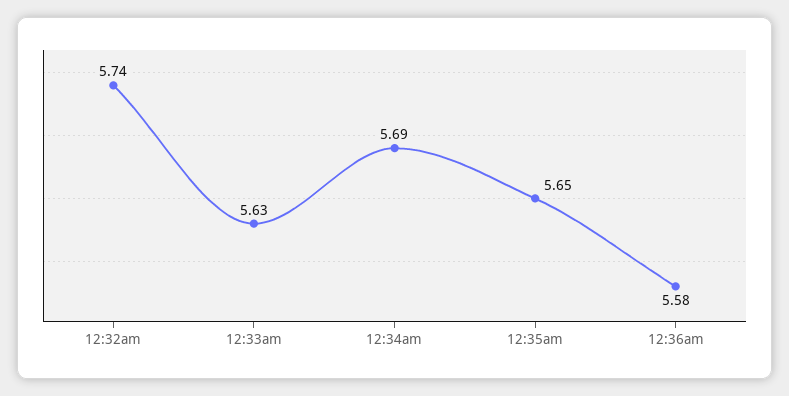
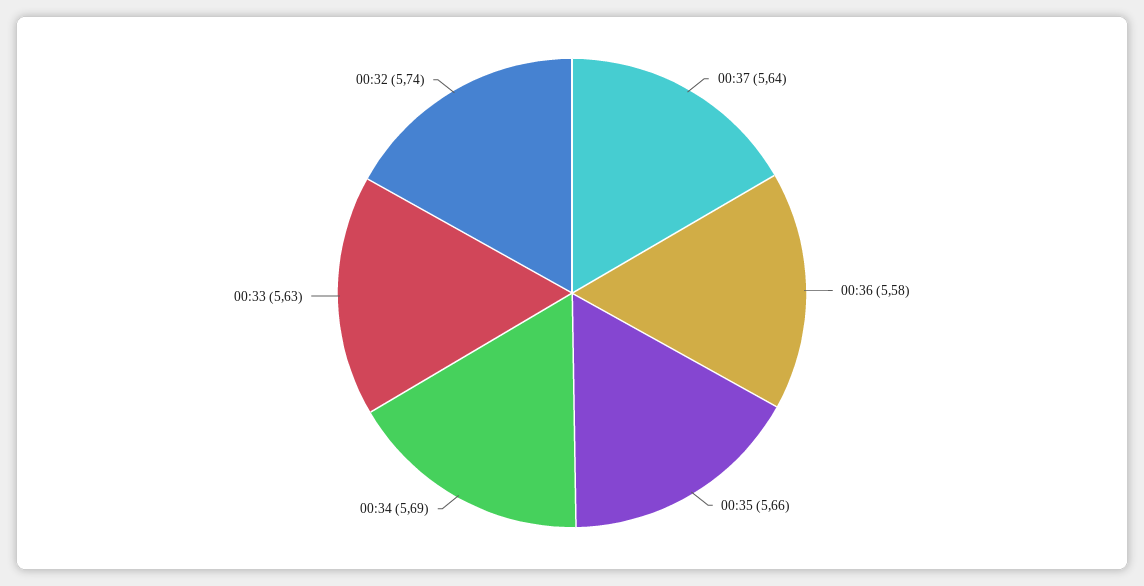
12:35am: 5.65 -> 5.66
00:37: none -> 5.64

